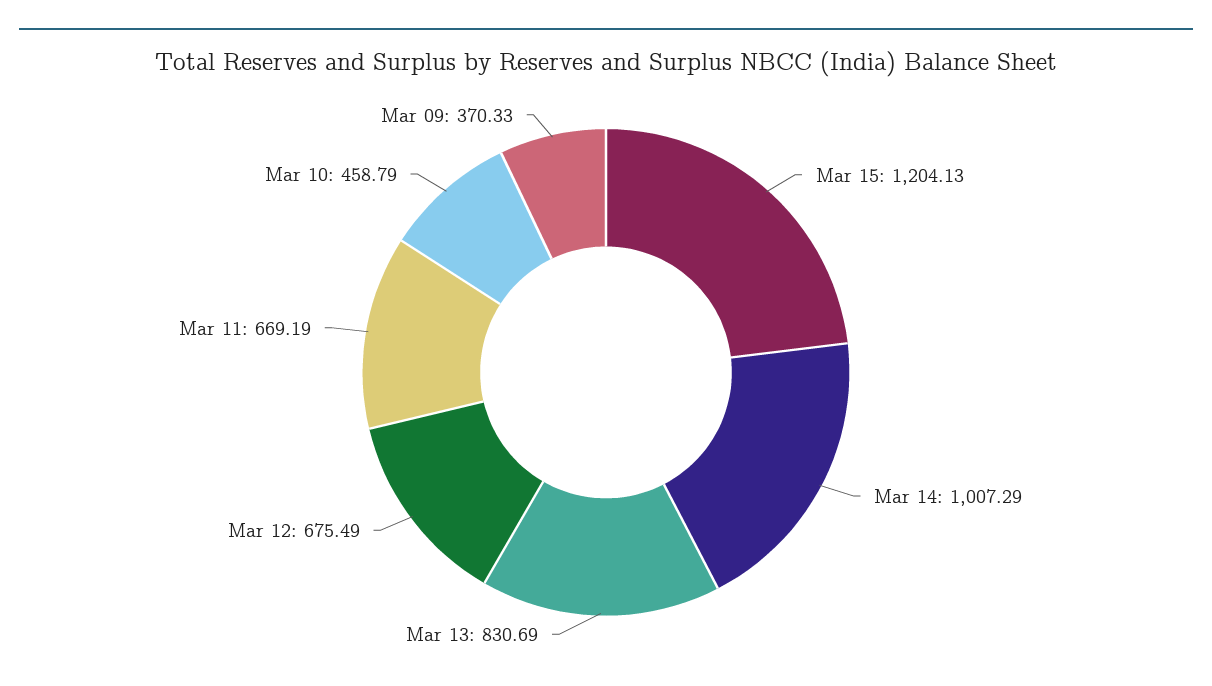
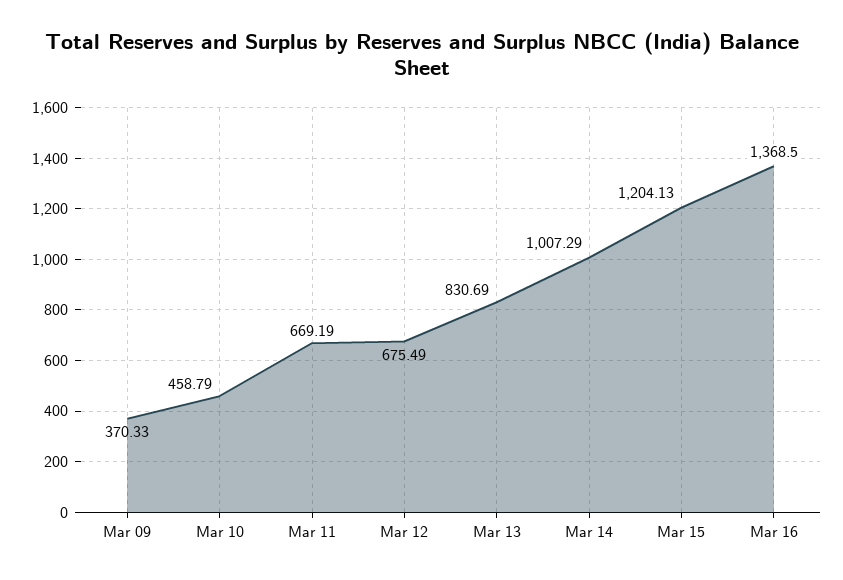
Mar 16: none -> 1368.5

